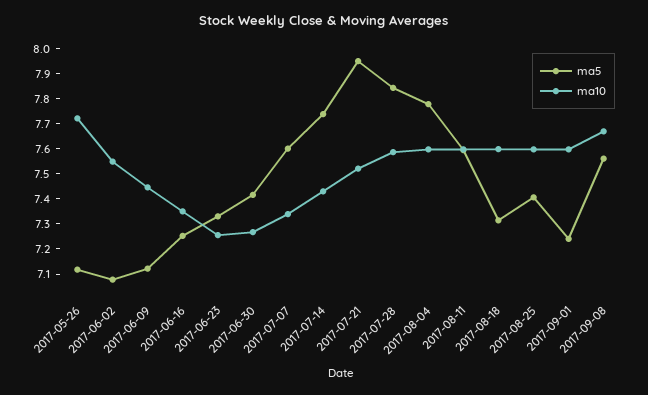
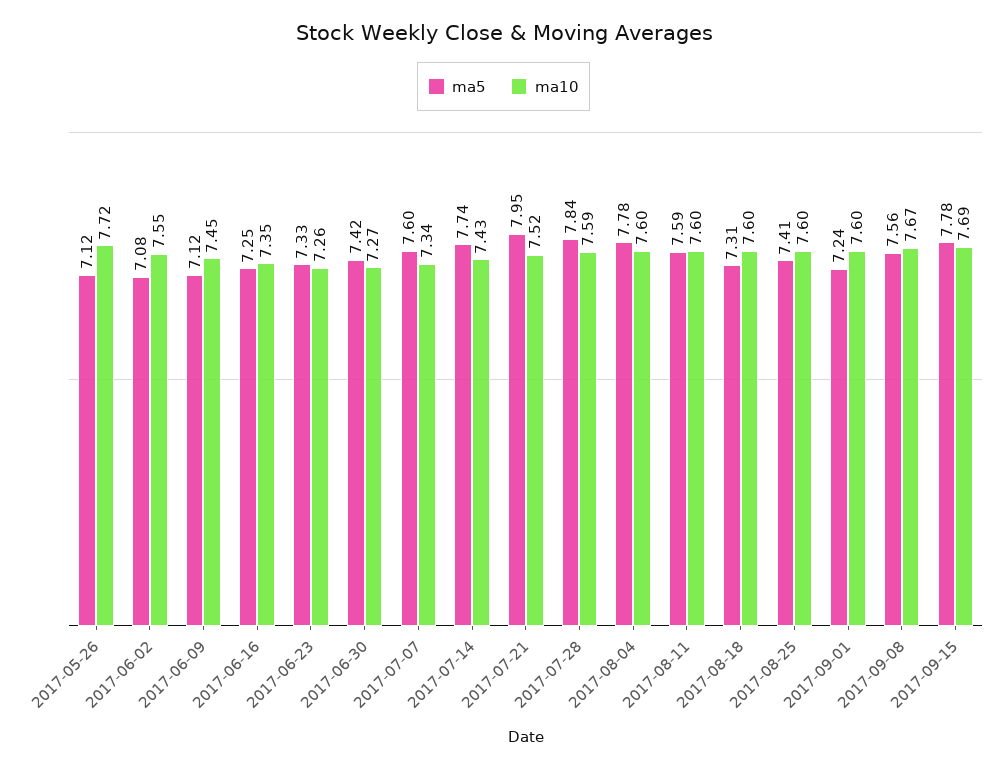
ma5, 2017-09-15: none -> 7.78
ma10, 2017-09-15: none -> 7.69

